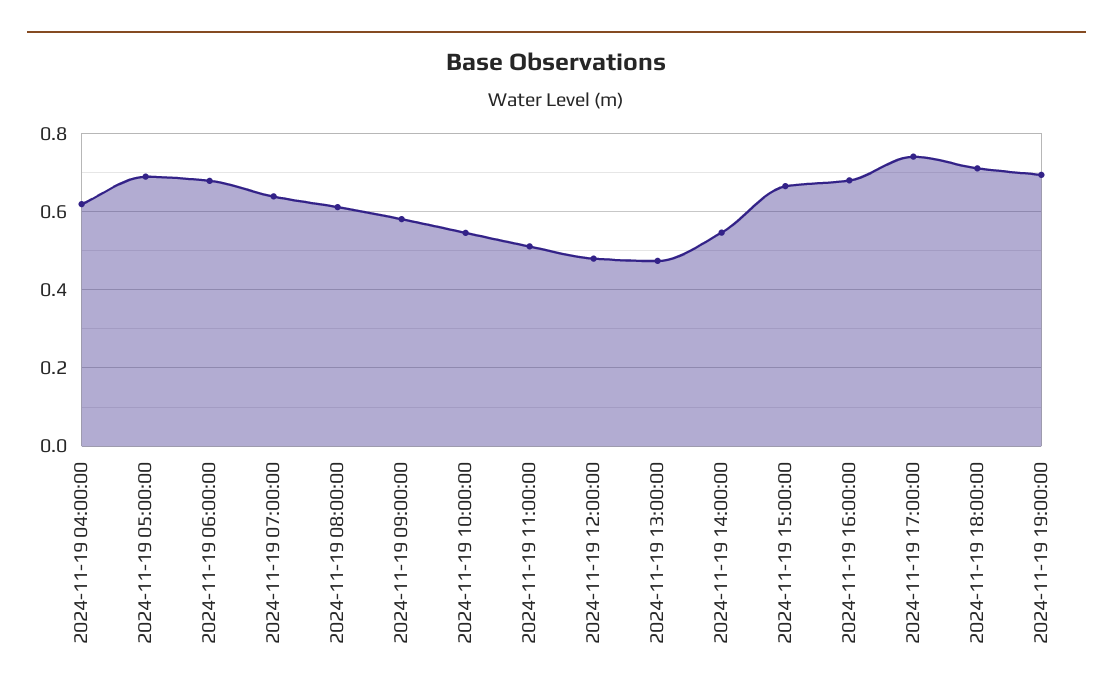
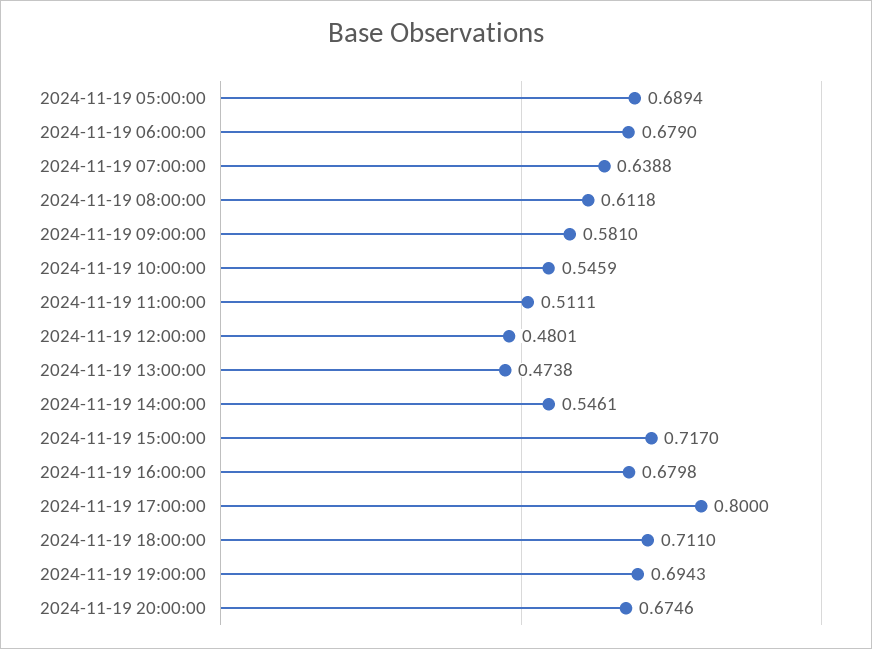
2024-11-19 04:00:00: 0.62 -> none
2024-11-19 15:00:00: 0.66 -> 0.717
2024-11-19 17:00:00: 0.74 -> 0.8
2024-11-19 20:00:00: none -> 0.6746

